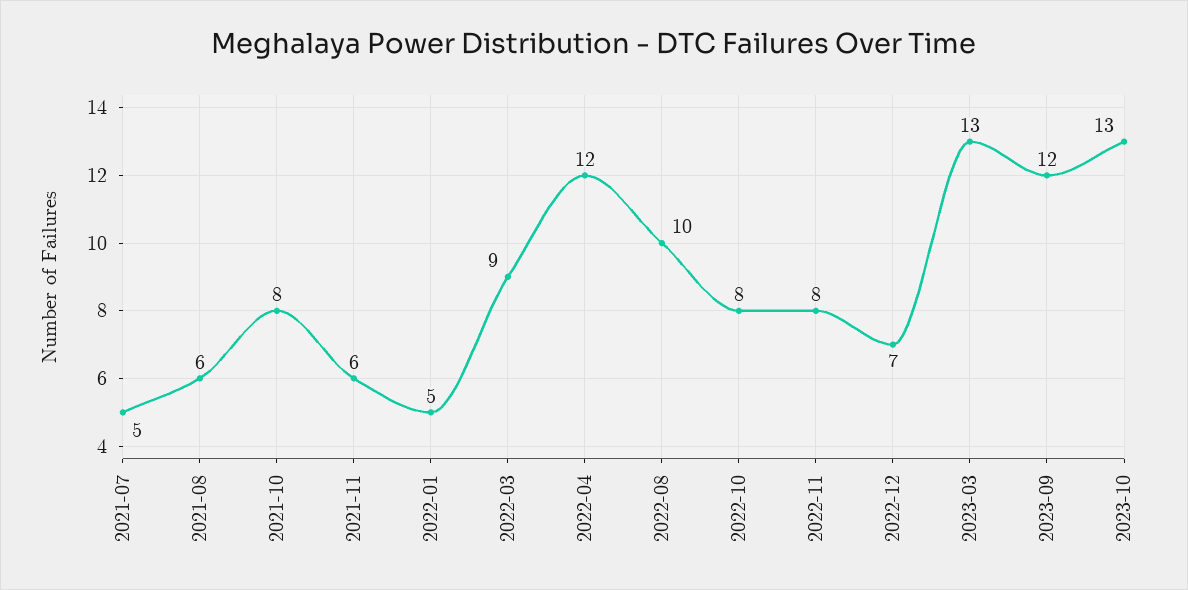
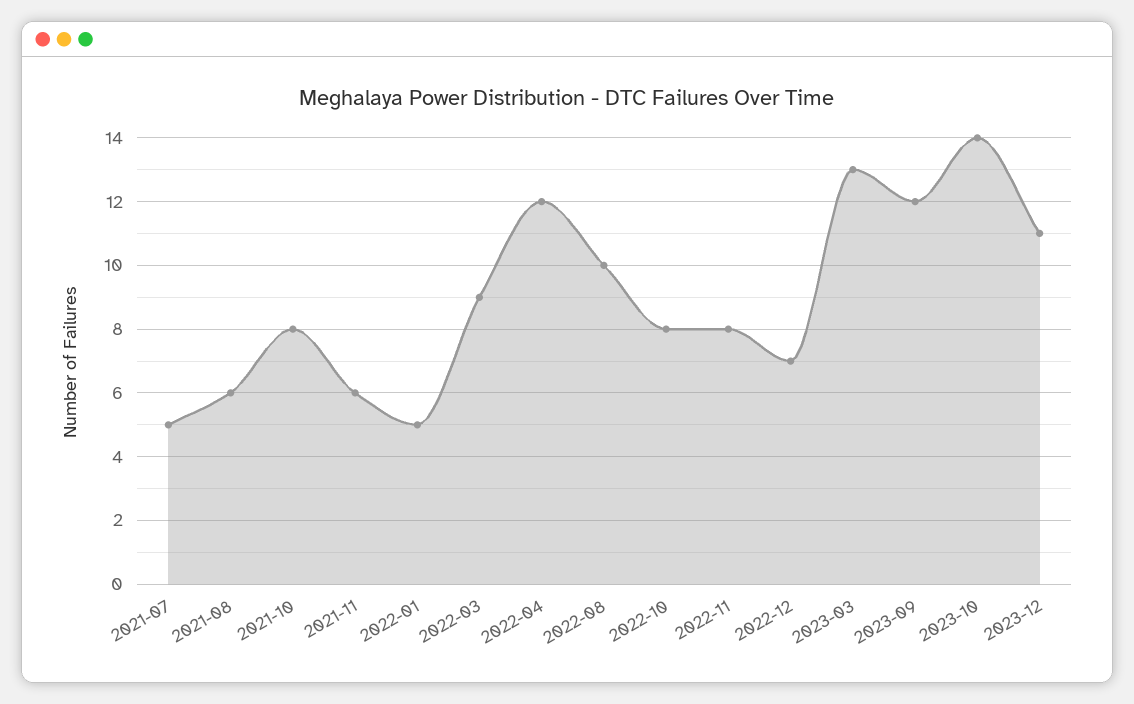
2023-10: 13 -> 14
2023-12: none -> 11

